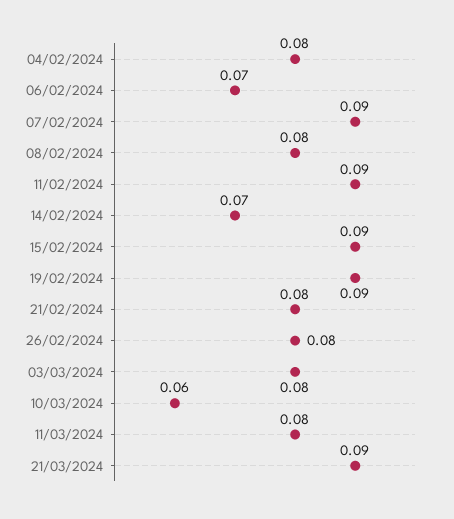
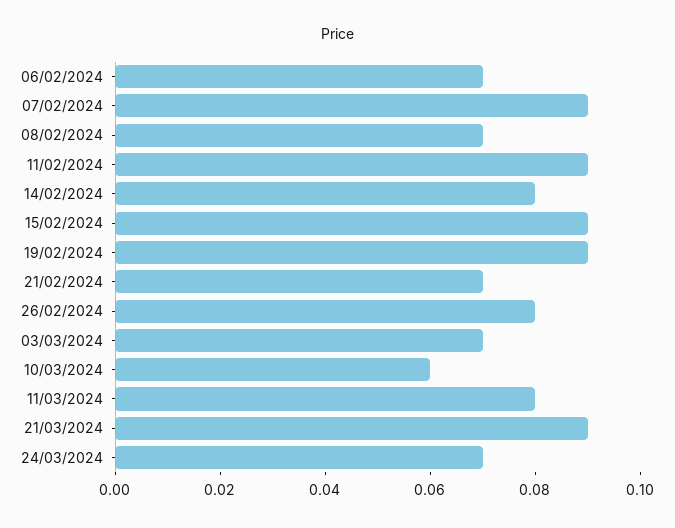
04/02/2024: 0.08 -> none
08/02/2024: 0.08 -> 0.07
14/02/2024: 0.07 -> 0.08
21/02/2024: 0.08 -> 0.07
03/03/2024: 0.08 -> 0.07
24/03/2024: none -> 0.07

